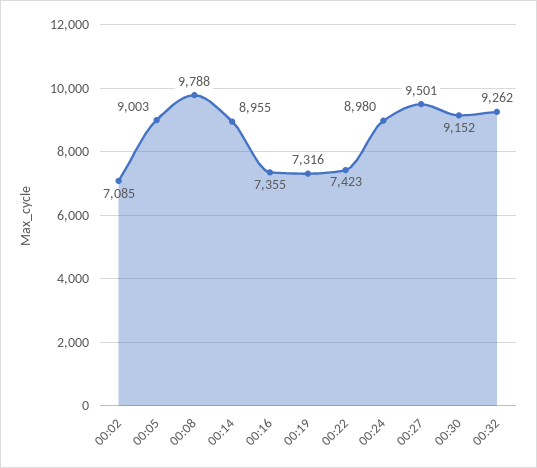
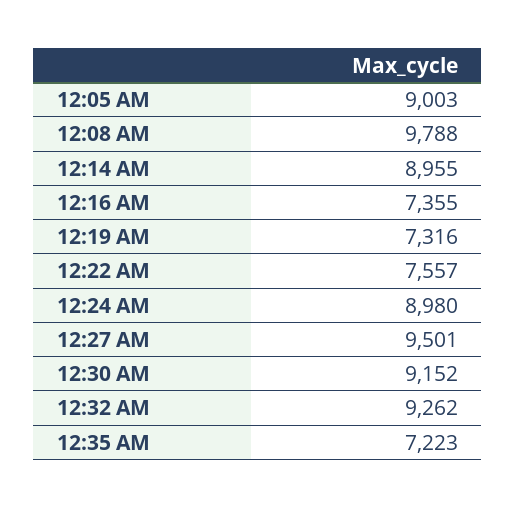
00:02: 7085 -> none
00:22: 7423 -> 7557
12:35 AM: none -> 7223

